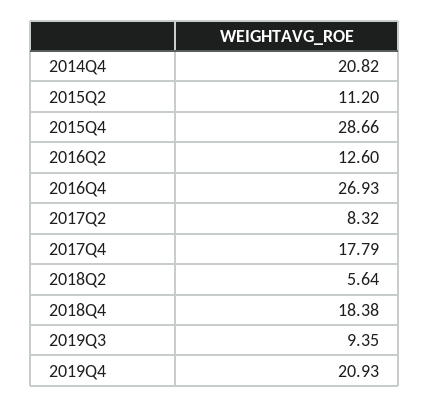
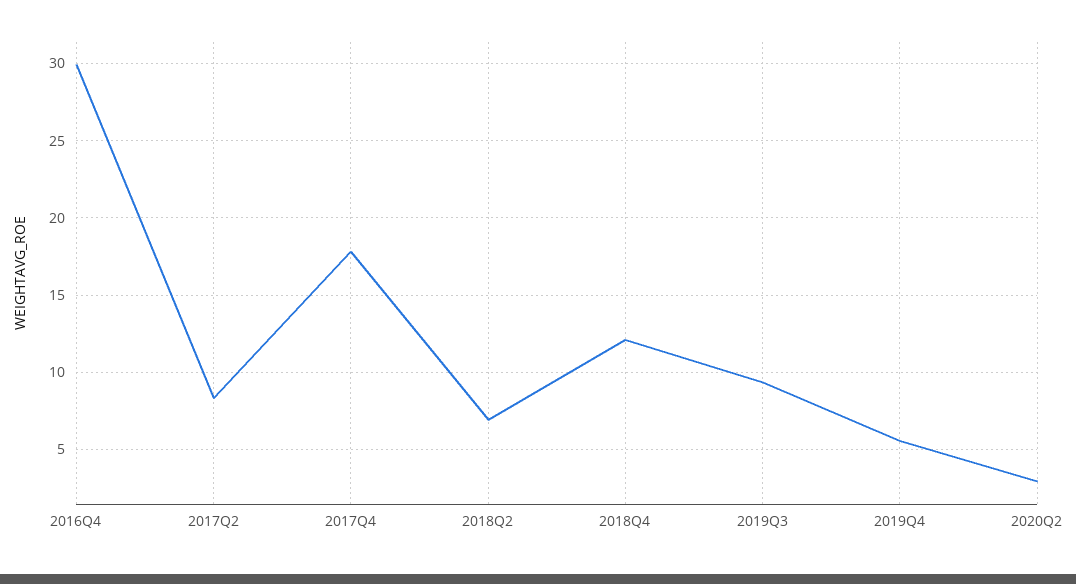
2014Q4: 20.82 -> none
2015Q2: 11.2 -> none
2015Q4: 28.66 -> none
2016Q2: 12.6 -> none
2016Q4: 26.93 -> 30
2018Q2: 5.64 -> 7
2018Q4: 18.38 -> 12
2019Q4: 20.93 -> 5.5
2020Q2: none -> 3

